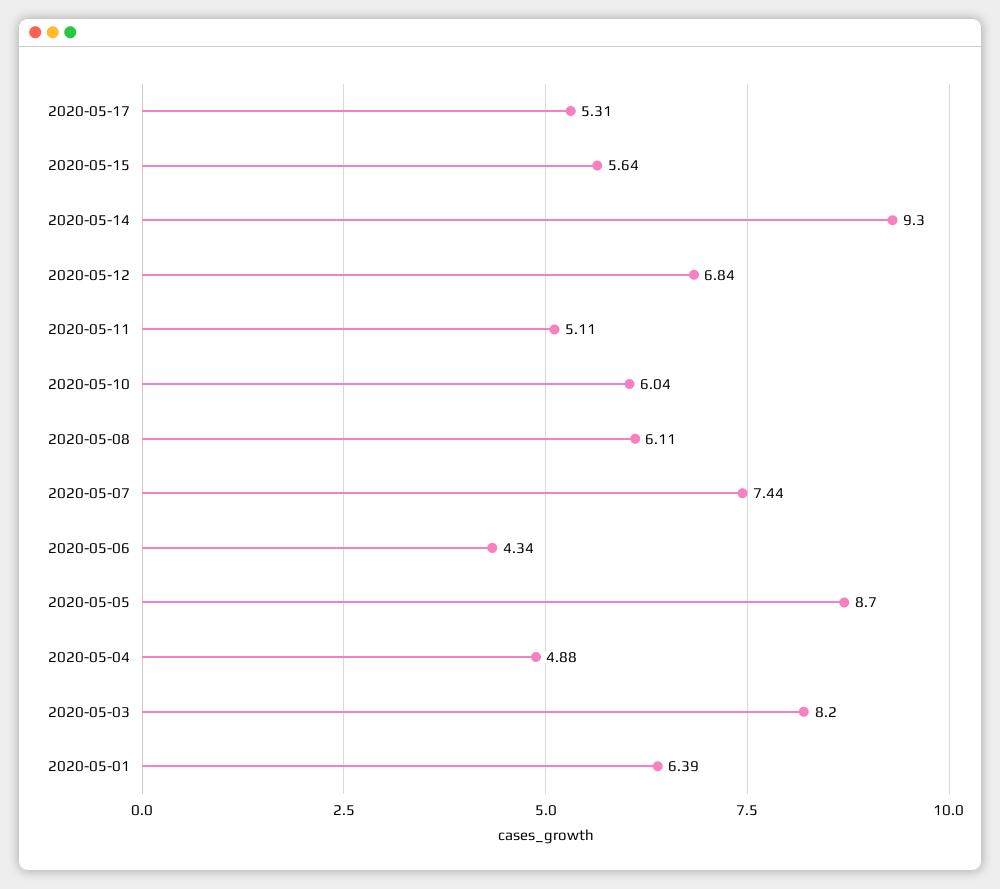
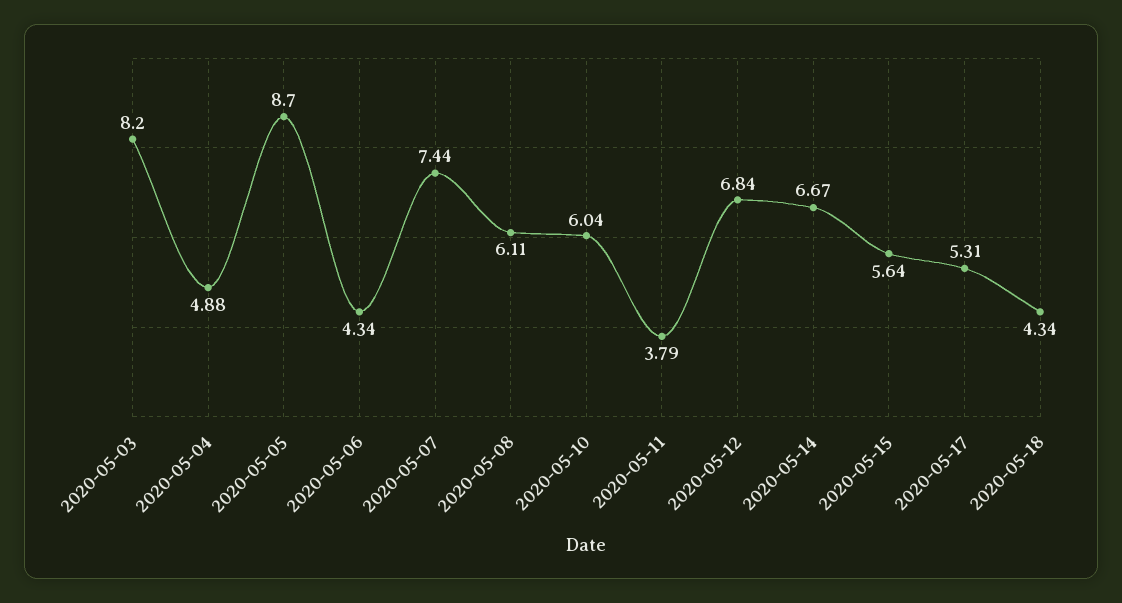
2020-05-14: 9.3 -> 6.67
2020-05-11: 5.11 -> 3.79
2020-05-01: 6.39 -> none
2020-05-18: none -> 4.34

